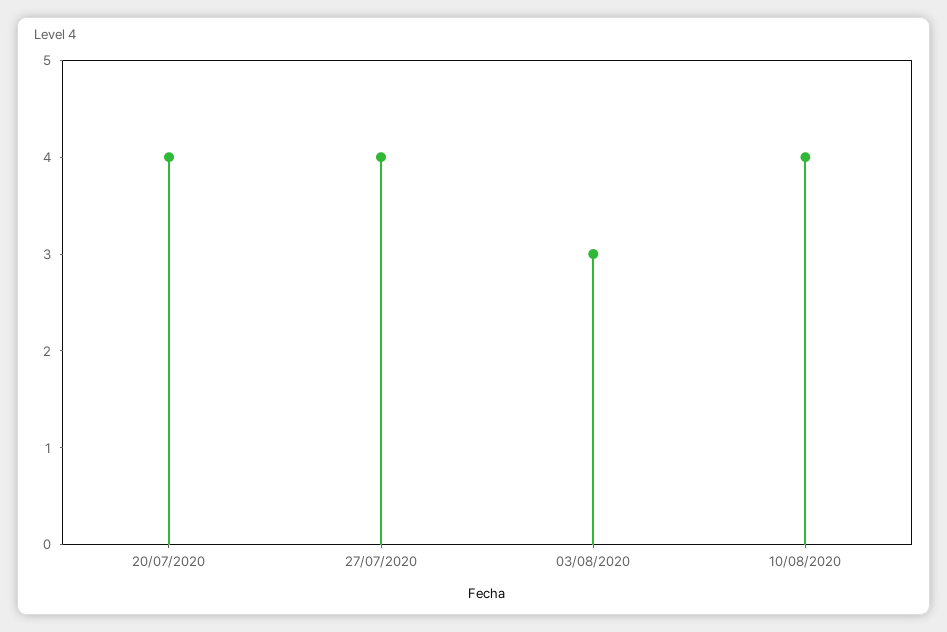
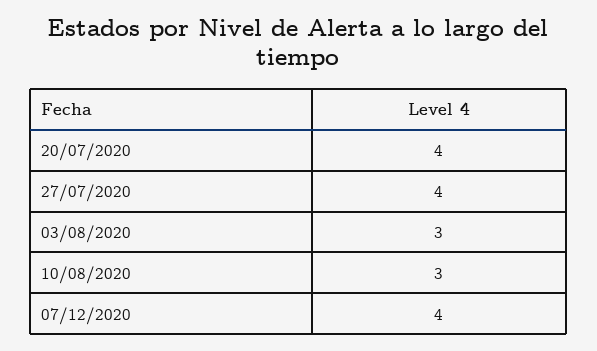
10/08/2020: 4 -> 3
07/12/2020: none -> 4

